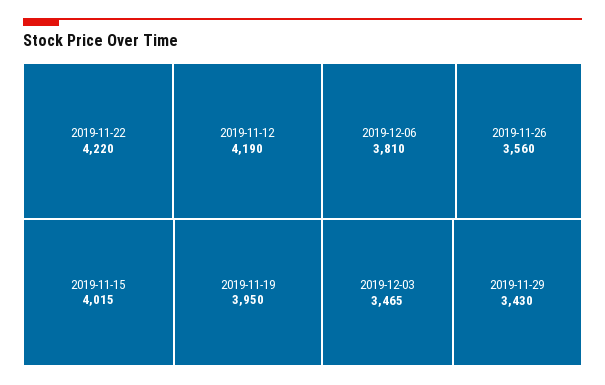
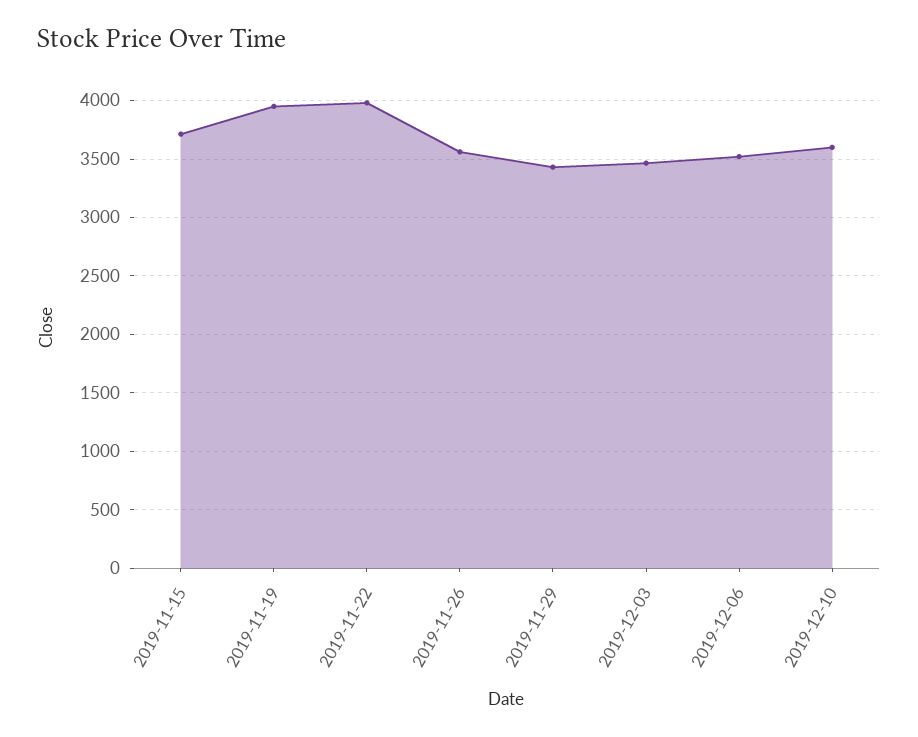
2019-11-22: 4220 -> 4000
2019-11-12: 4190 -> none
2019-11-15: 4015 -> 3700
2019-12-06: 3810 -> 3500
2019-12-10: none -> 3600

